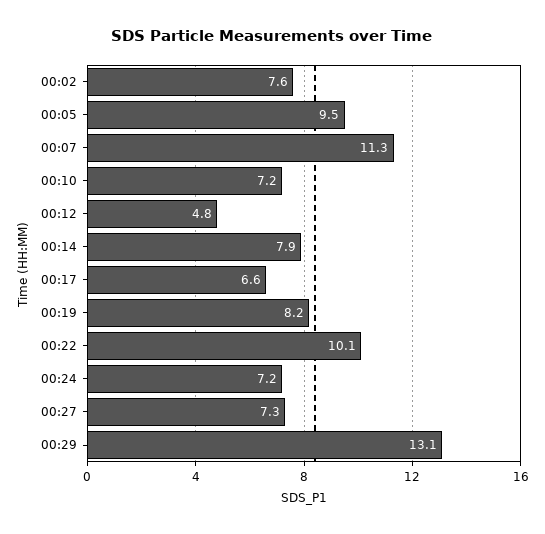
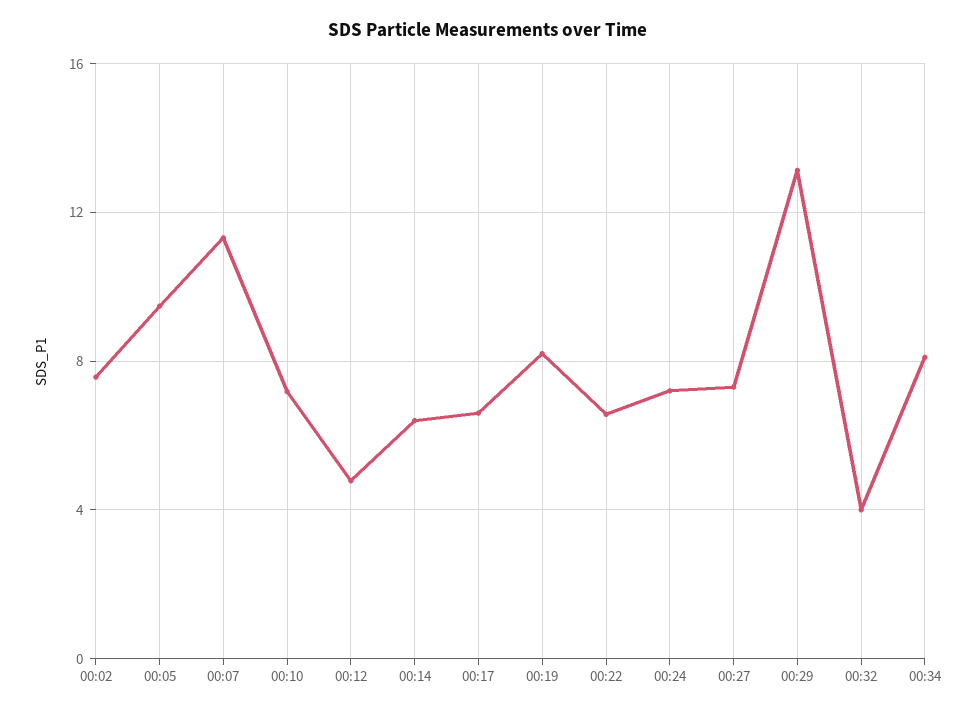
00:14: 7.9 -> 6.5
00:22: 10.1 -> 6.5
00:32: none -> 4
00:34: none -> 8

